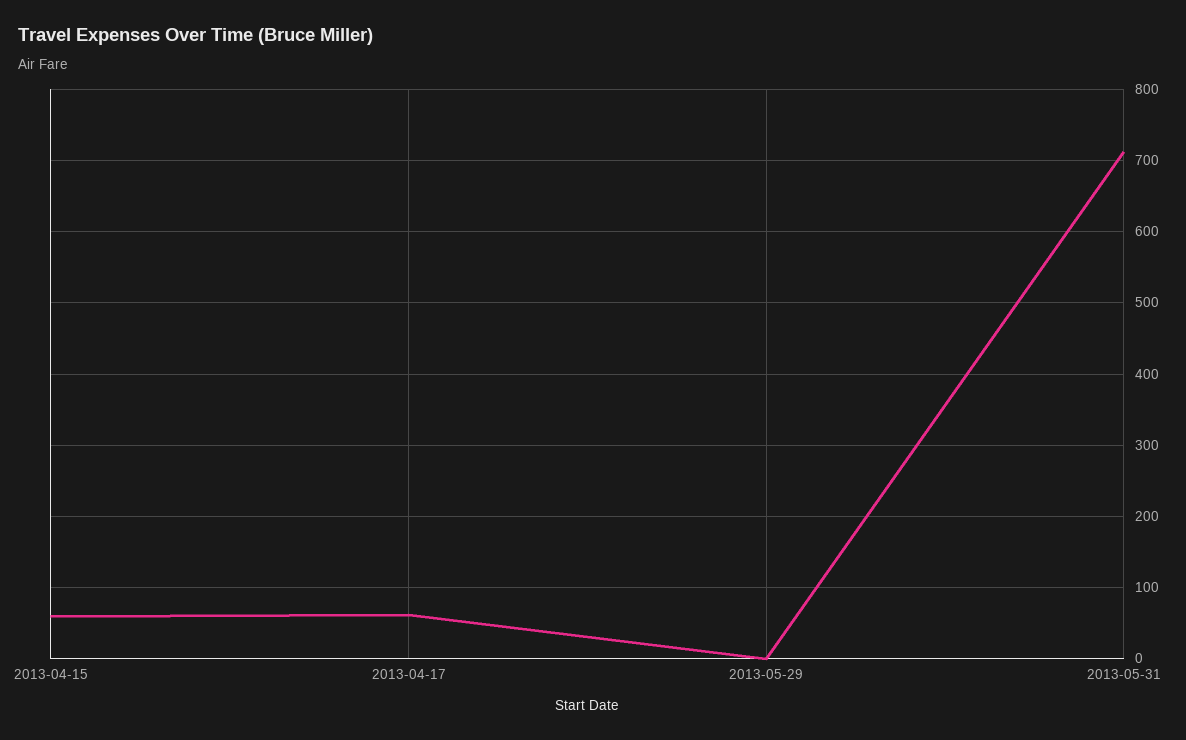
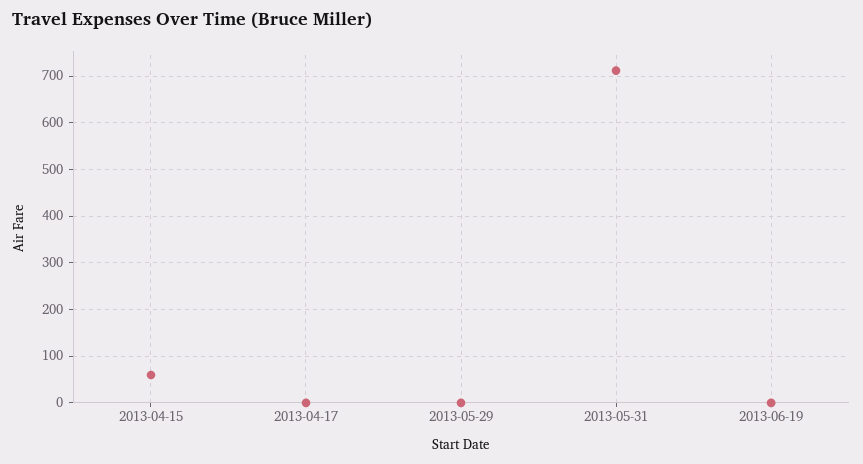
2013-04-17: 60 -> 0
2013-06-19: none -> 0

